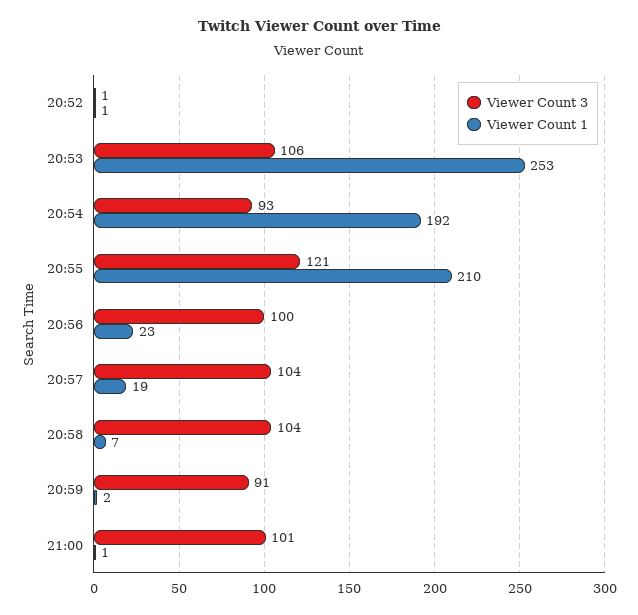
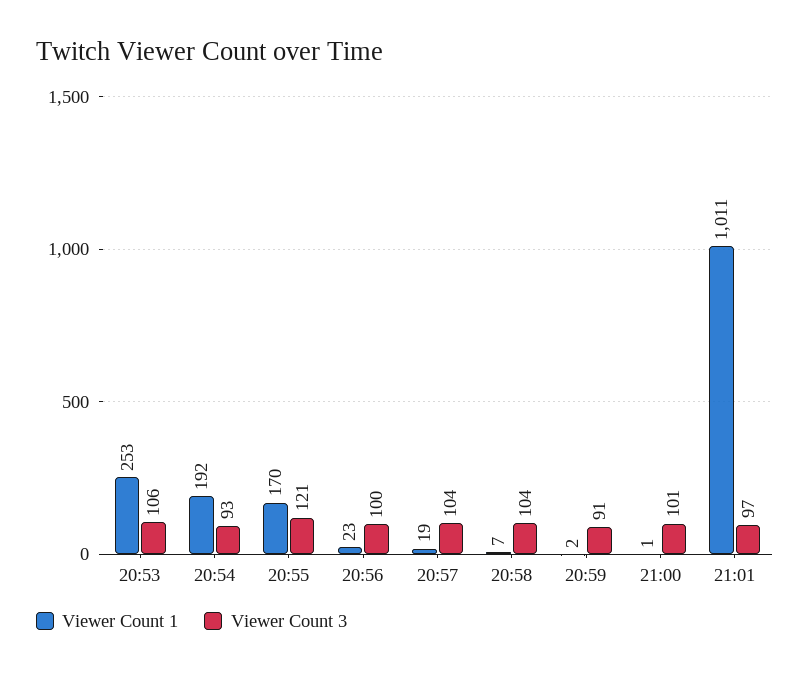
Viewer Count 3, 20:52: 1 -> none
Viewer Count 1, 20:52: 1 -> none
Viewer Count 1, 20:55: 210 -> 170
Viewer Count 1, 21:01: none -> 1011
Viewer Count 3, 21:01: none -> 97

